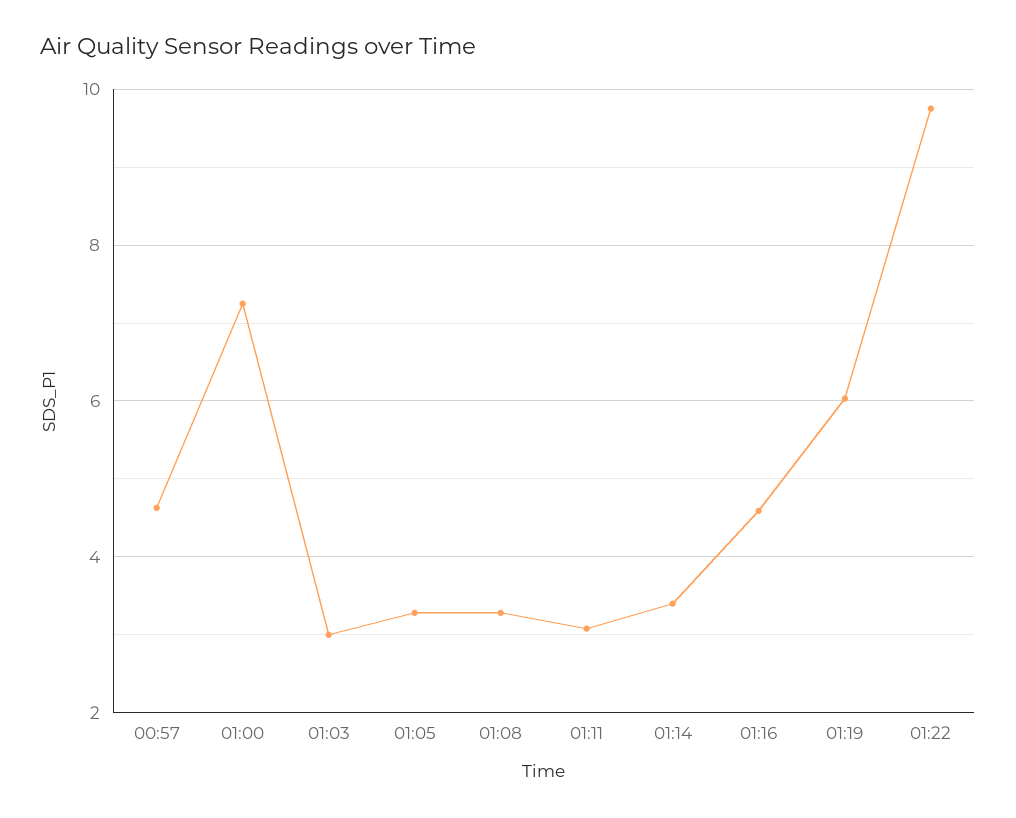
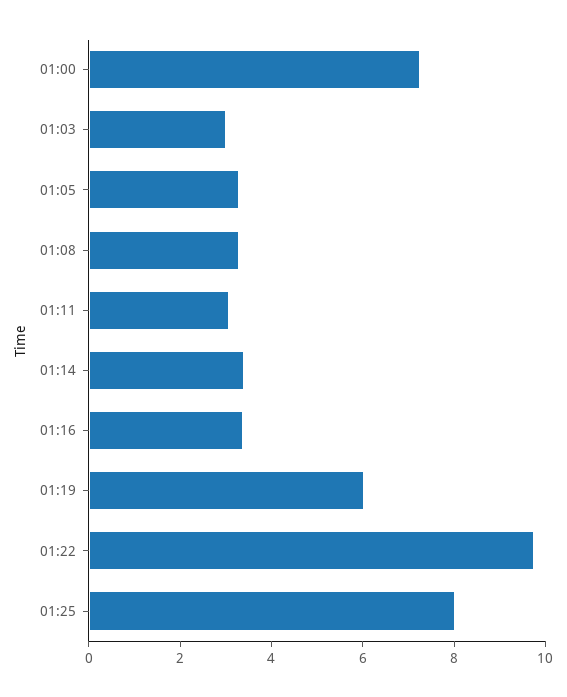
00:57: 4.6 -> none
01:16: 4.6 -> 3.5
01:25: none -> 8

